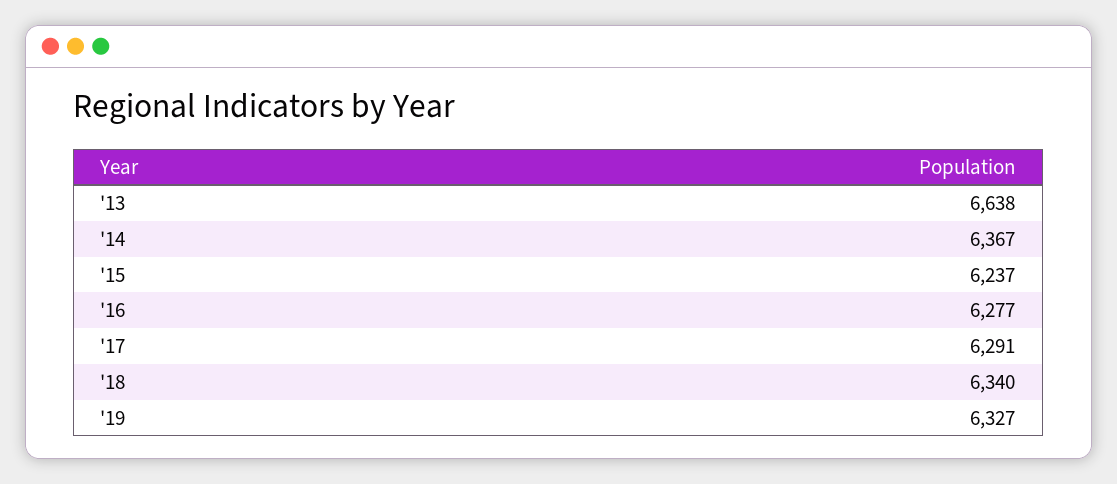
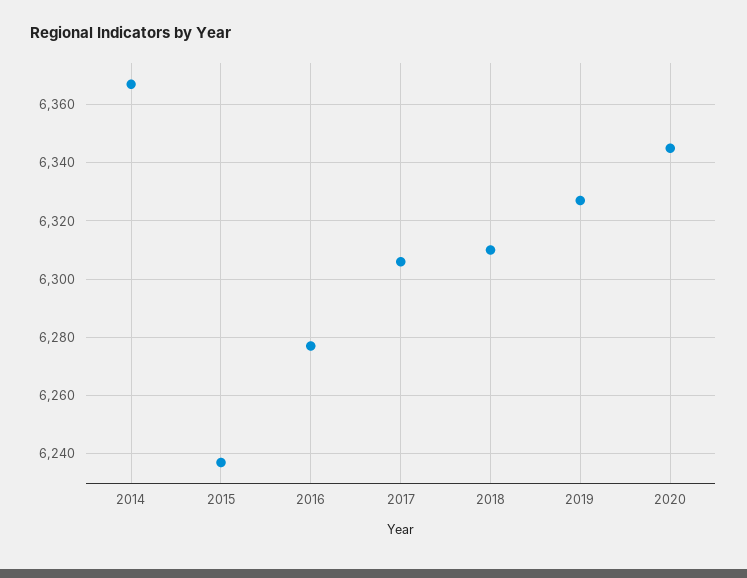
'13: 6638 -> none
'17: 6291 -> 6305
'18: 6340 -> 6310
2020: none -> 6345

